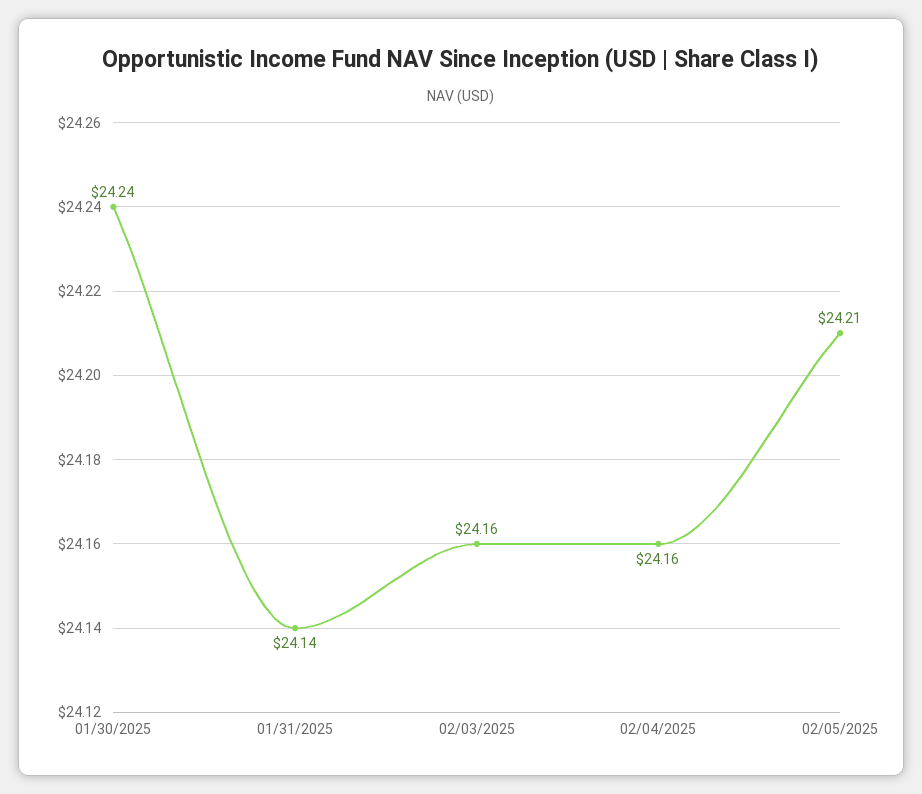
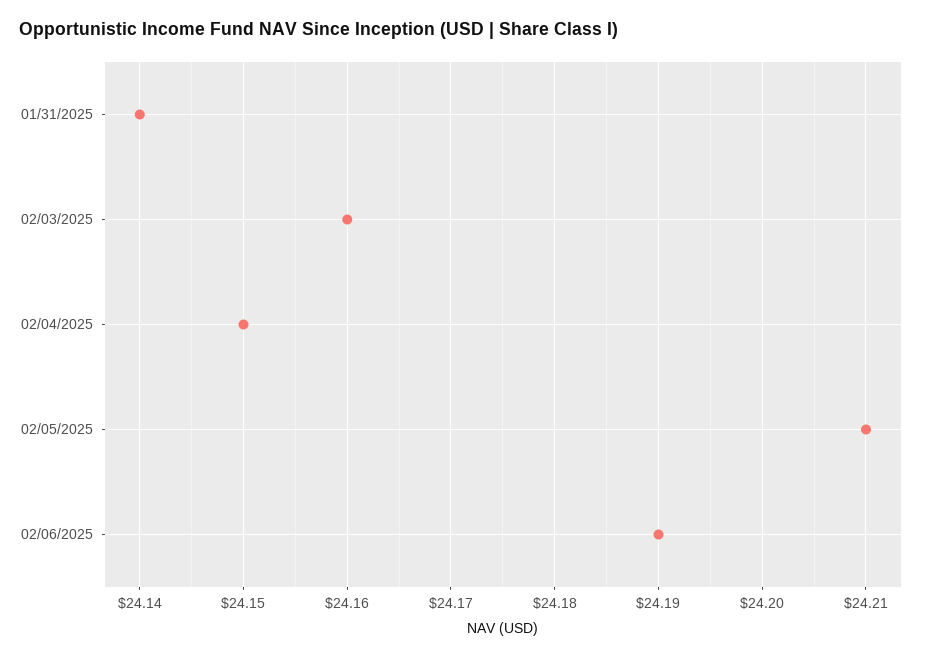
01/30/2025: 24.24 -> none
02/04/2025: 24.16 -> 24.15
02/06/2025: none -> 24.19

